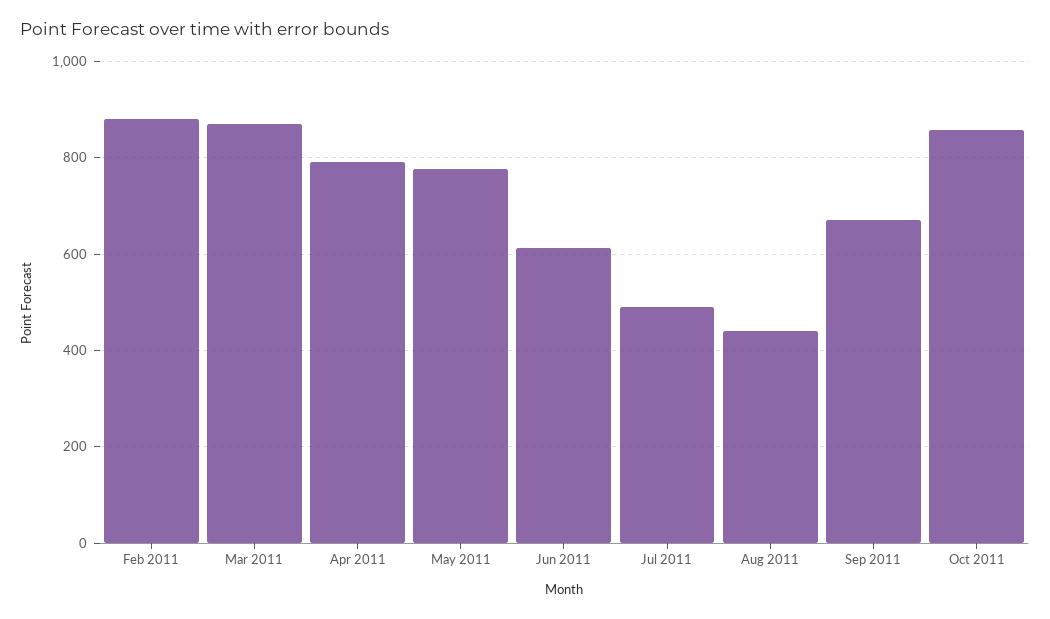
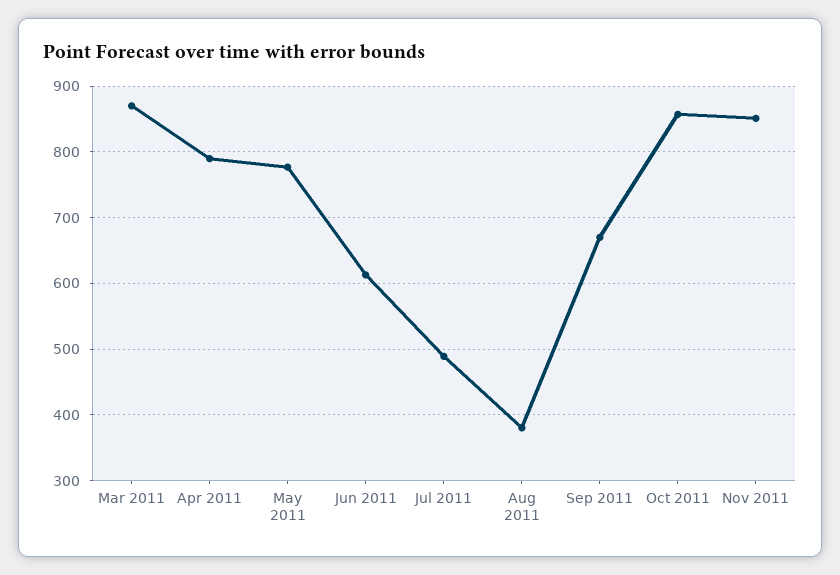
Feb 2011: 880 -> none
Aug 2011: 440 -> 380
Nov 2011: none -> 850

